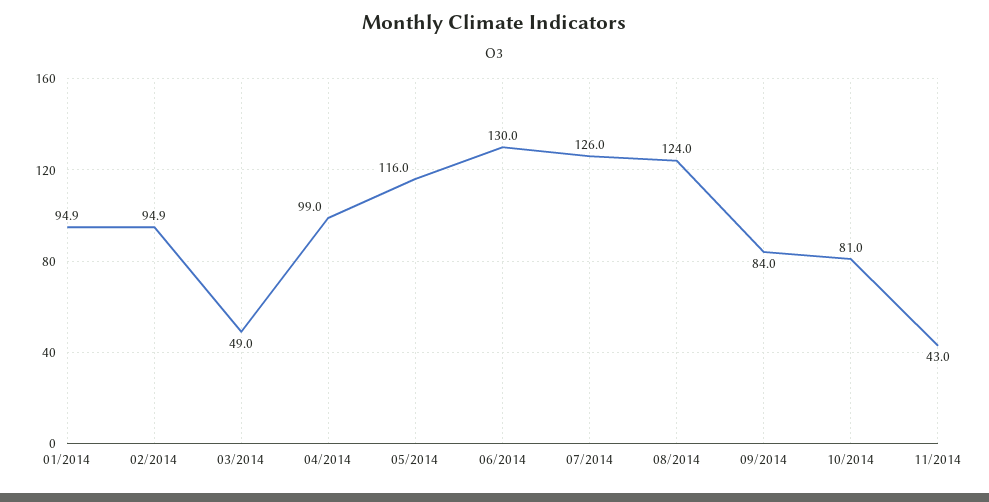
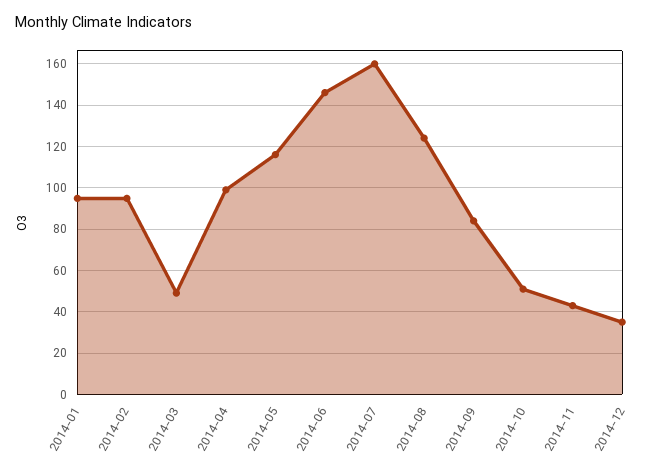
06/2014: 130 -> 145
07/2014: 126 -> 160
10/2014: 81 -> 50
2014-12: none -> 35

